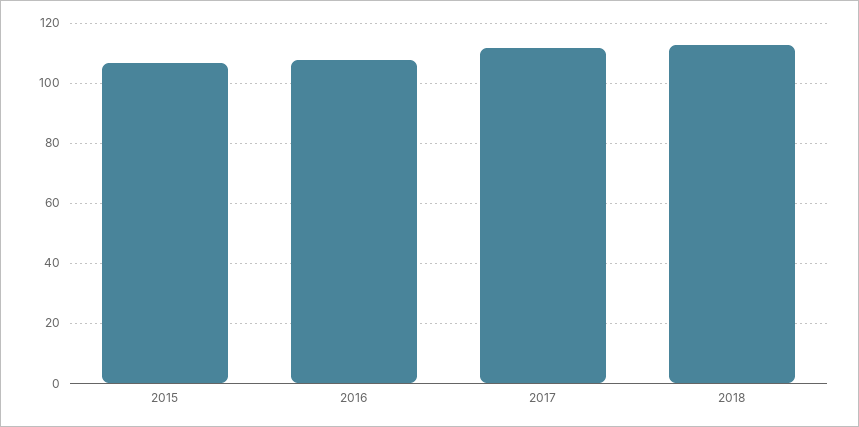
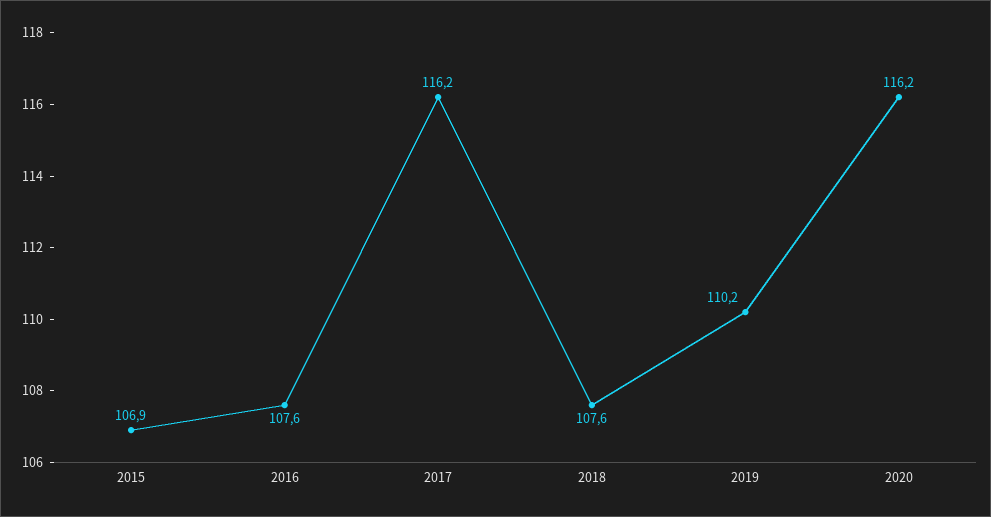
2017: 112 -> 116.2
2018: 112 -> 107.6
2019: none -> 110.2
2020: none -> 116.2

